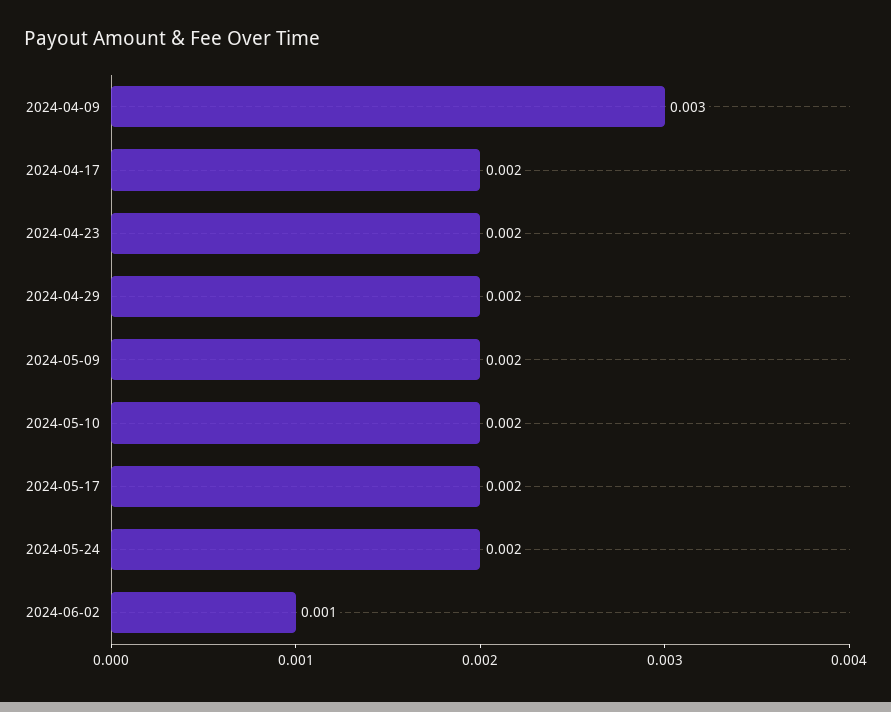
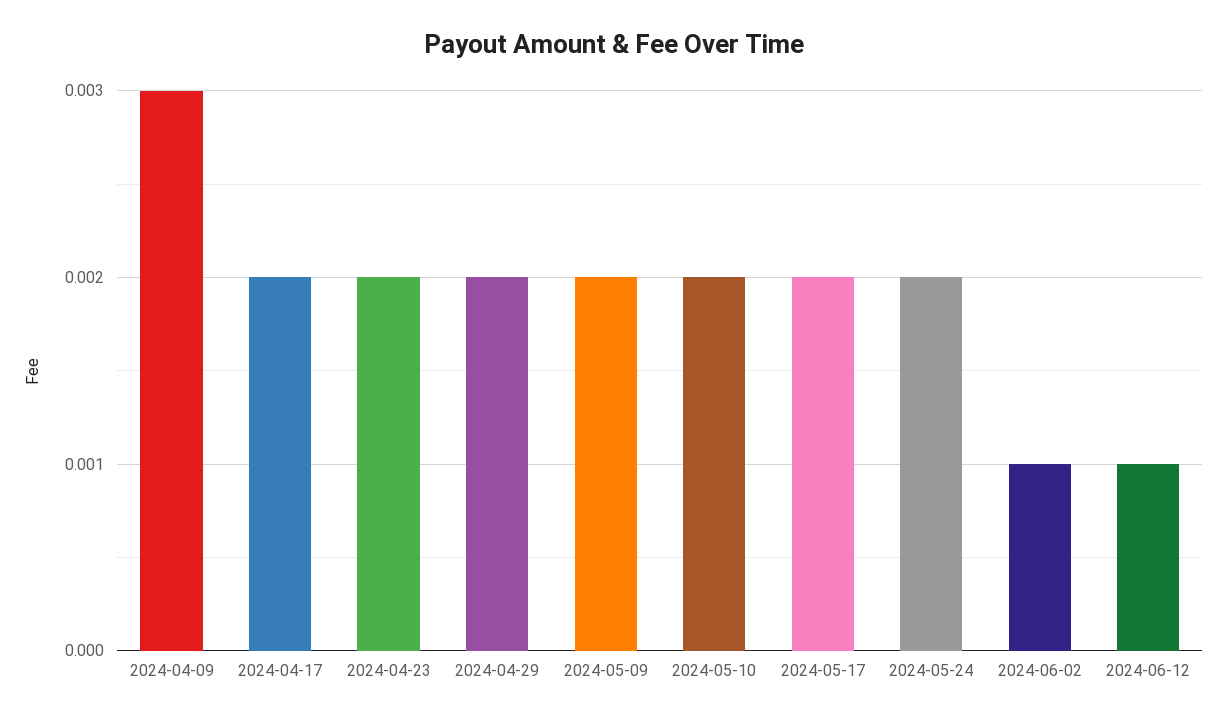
2024-06-12: none -> 0.001

